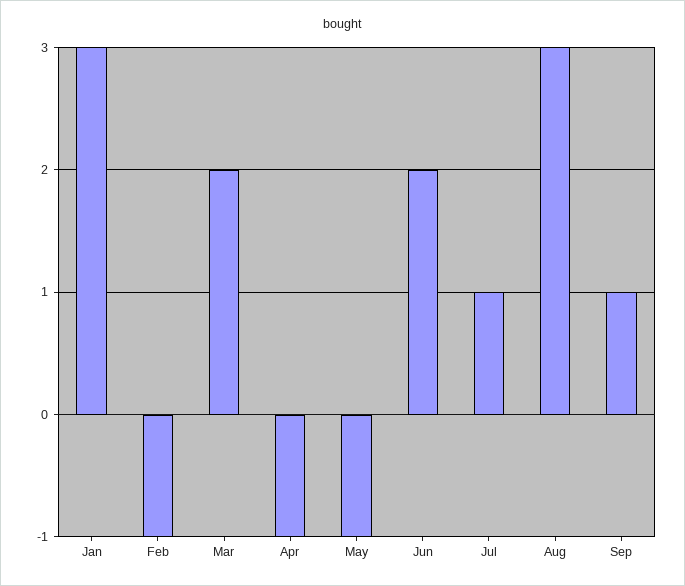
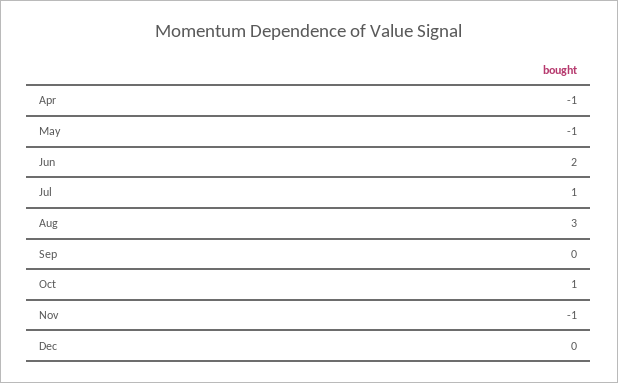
Jan: 3 -> none
Feb: -1 -> none
Mar: 2 -> none
Sep: 1 -> 0
Oct: none -> 1
Nov: none -> -1
Dec: none -> 0

